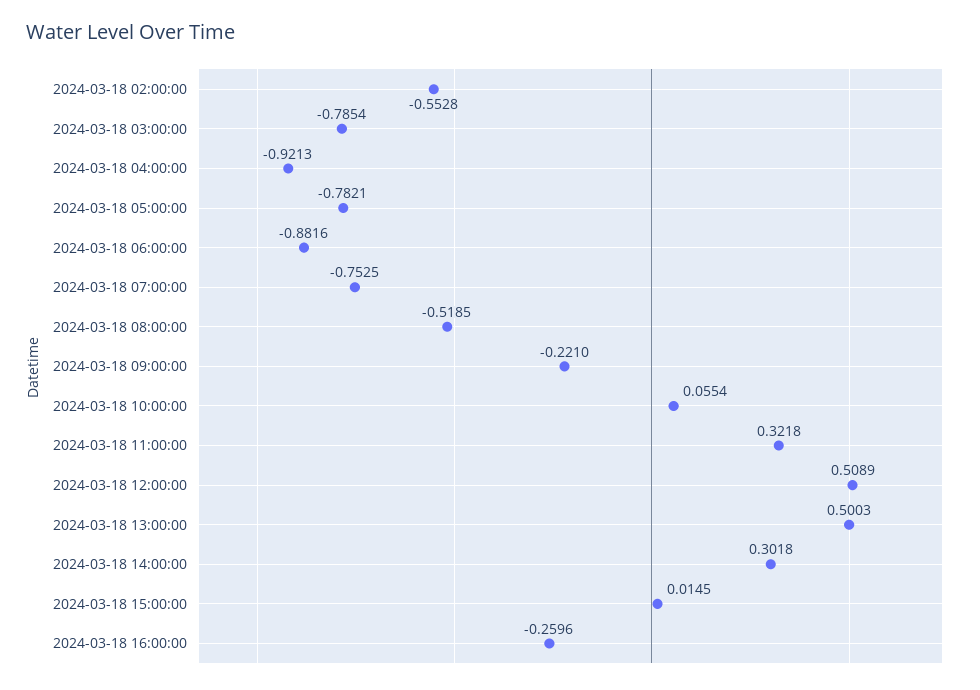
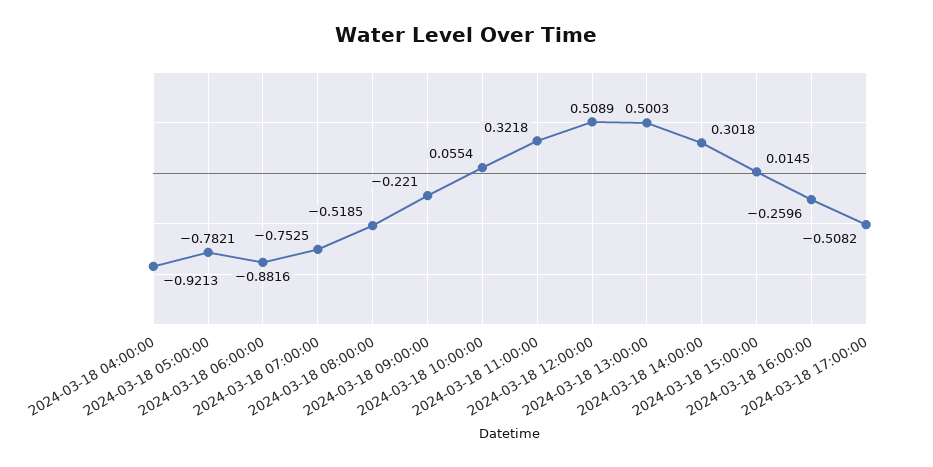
2024-03-18 02:00:00: -0.5528 -> none
2024-03-18 03:00:00: -0.7854 -> none
2024-03-18 17:00:00: none -> -0.5082

